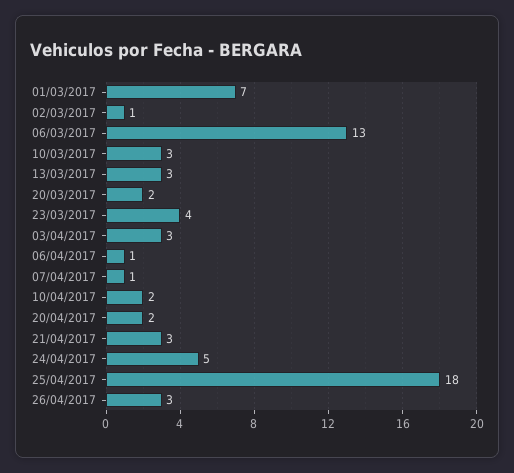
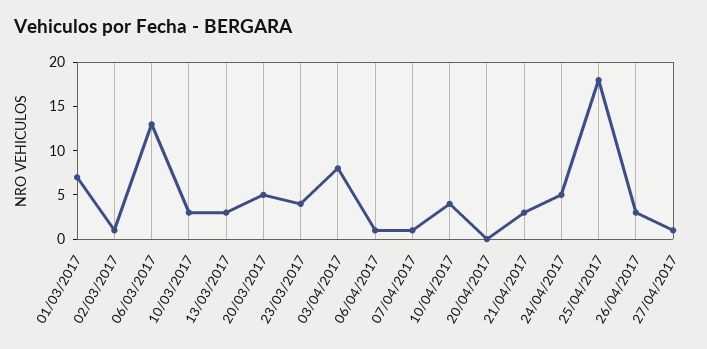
20/03/2017: 2 -> 5
03/04/2017: 3 -> 8
10/04/2017: 2 -> 4
20/04/2017: 2 -> 0
27/04/2017: none -> 1

